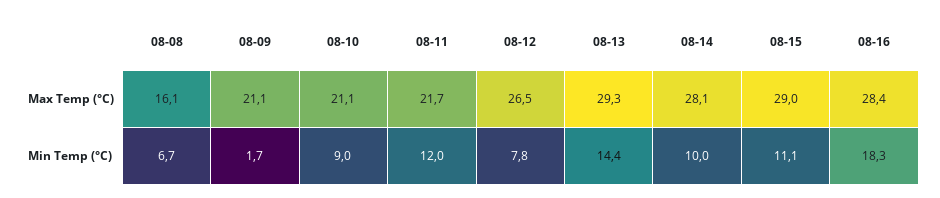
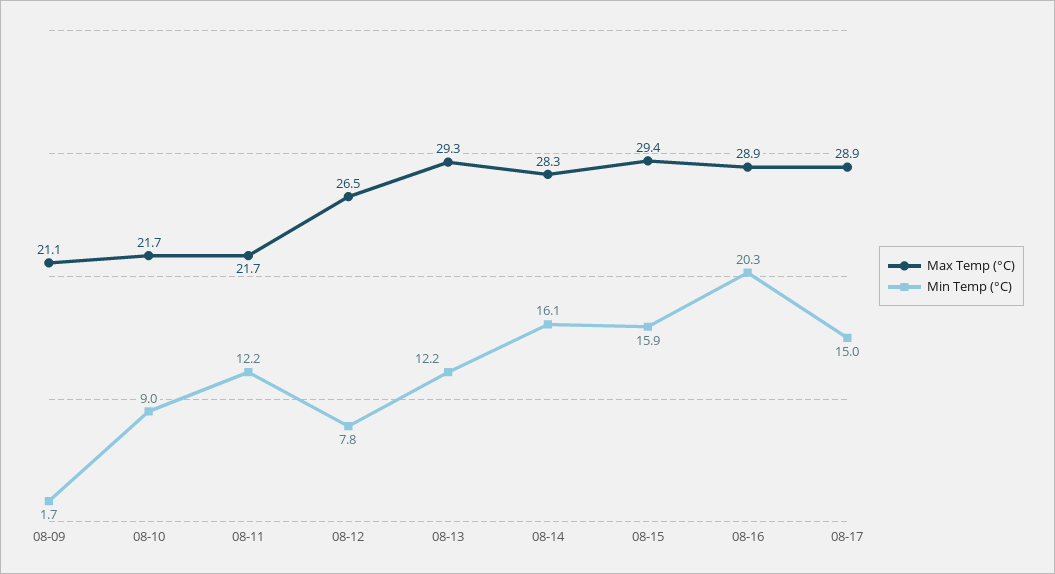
Max Temp (°C), 08-08: 16.1 -> none
Max Temp (°C), 08-10: 21.1 -> 21.7
Max Temp (°C), 08-14: 28.1 -> 28.3
Max Temp (°C), 08-15: 29 -> 29.4
Max Temp (°C), 08-16: 28.4 -> 28.9
Min Temp (°C), 08-08: 6.7 -> none
Min Temp (°C), 08-11: 12 -> 12.2
Min Temp (°C), 08-13: 14.4 -> 12.2
Min Temp (°C), 08-14: 10 -> 16.1
Min Temp (°C), 08-15: 11.1 -> 15.9
Min Temp (°C), 08-16: 18.3 -> 20.3
Max Temp (°C), 08-17: none -> 28.9
Min Temp (°C), 08-17: none -> 15

